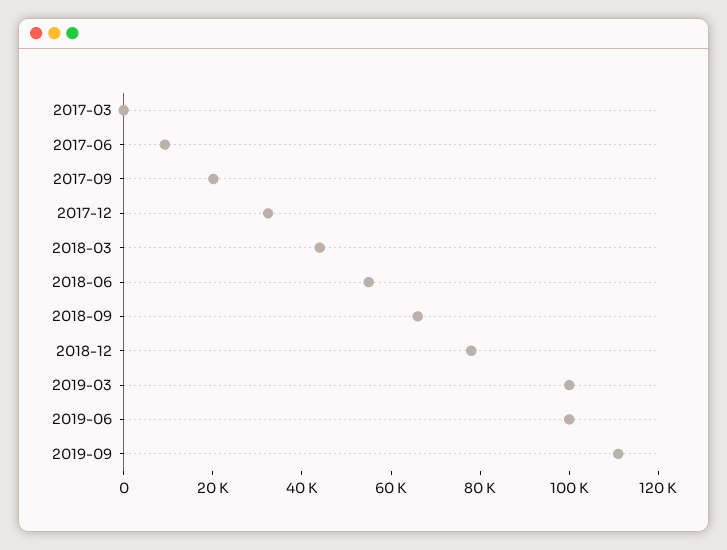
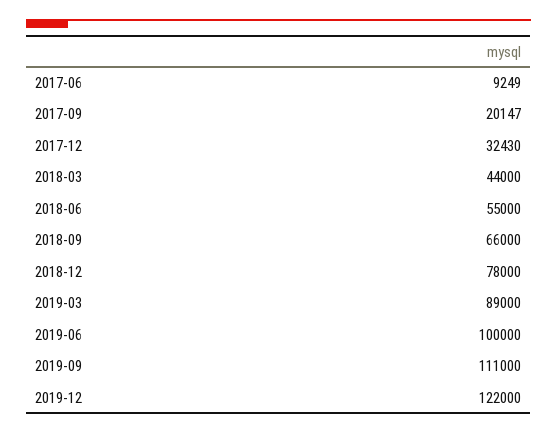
2017-03: 0 -> none
2019-03: 100000 -> 89000
2019-12: none -> 122000

